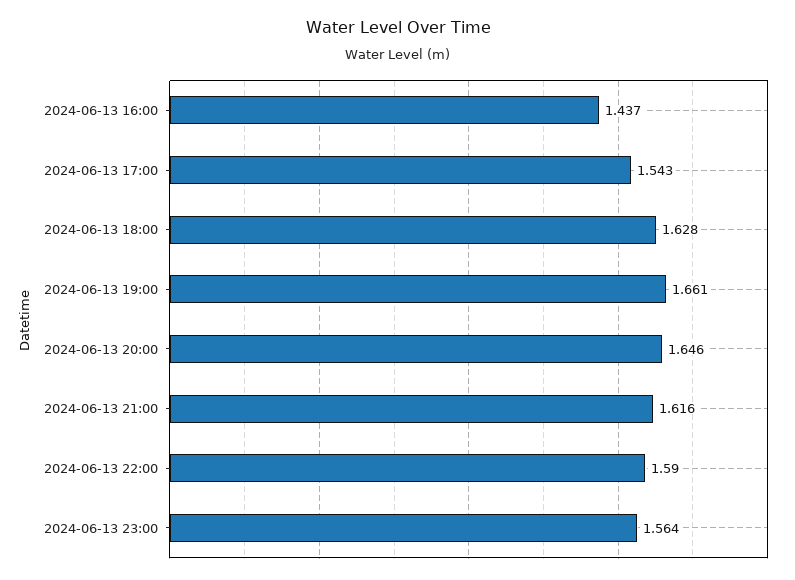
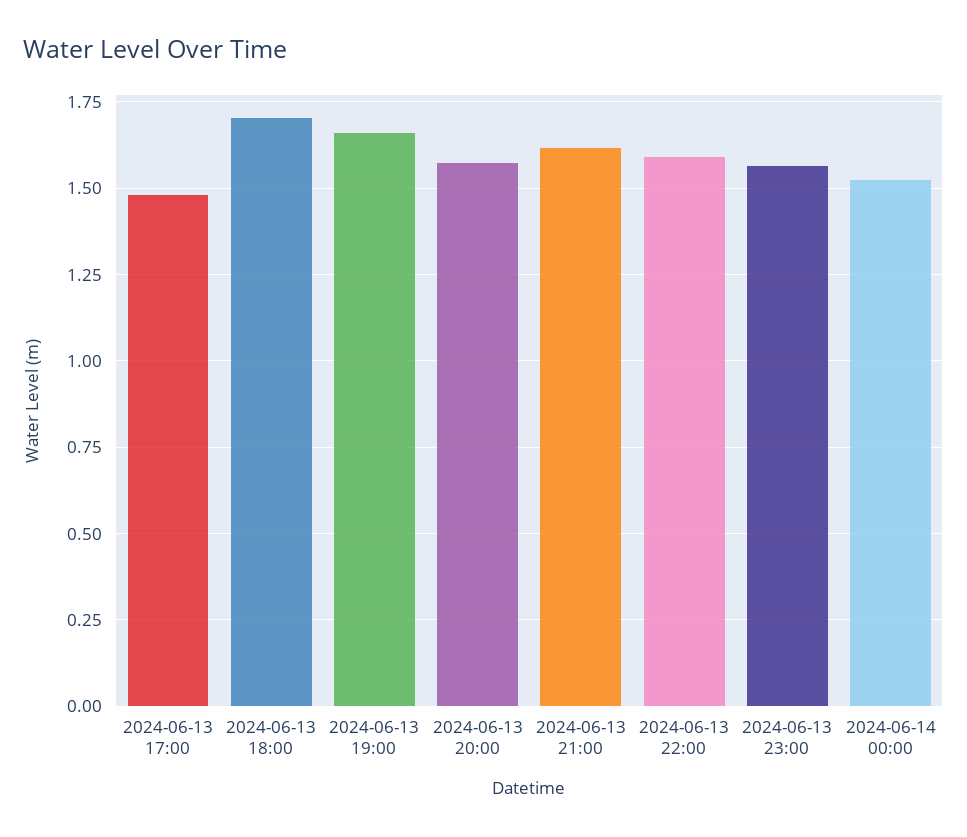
2024-06-13 16:00: 1.437 -> none
2024-06-13 17:00: 1.543 -> 1.475
2024-06-13 18:00: 1.628 -> 1.7
2024-06-13 20:00: 1.646 -> 1.575
2024-06-14 00:00: none -> 1.525

